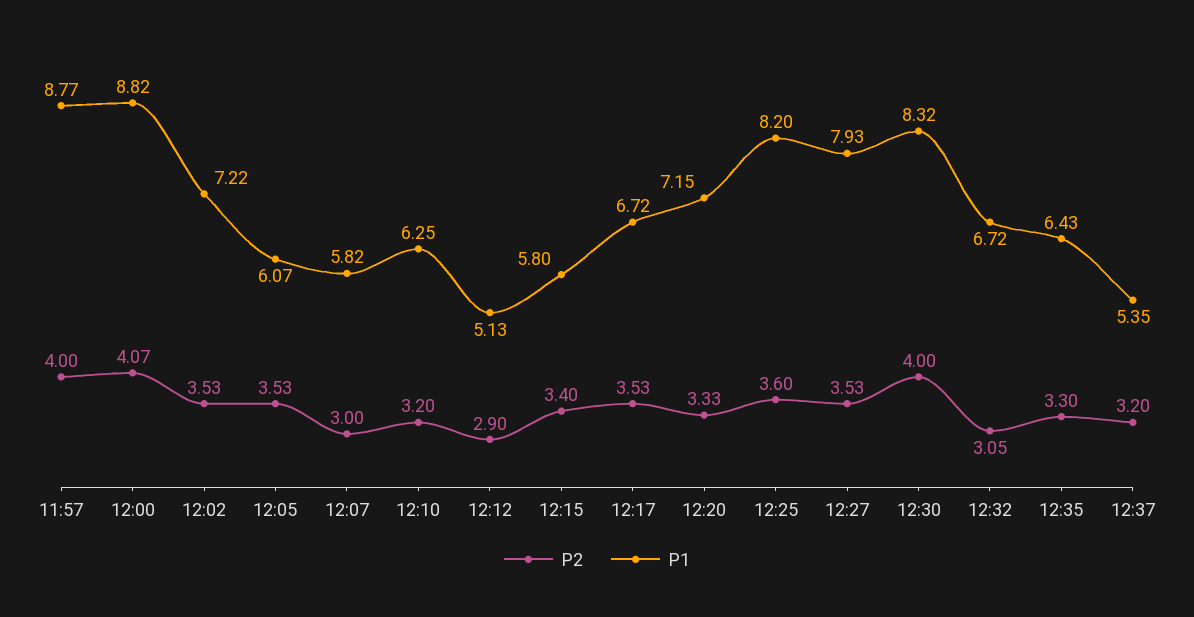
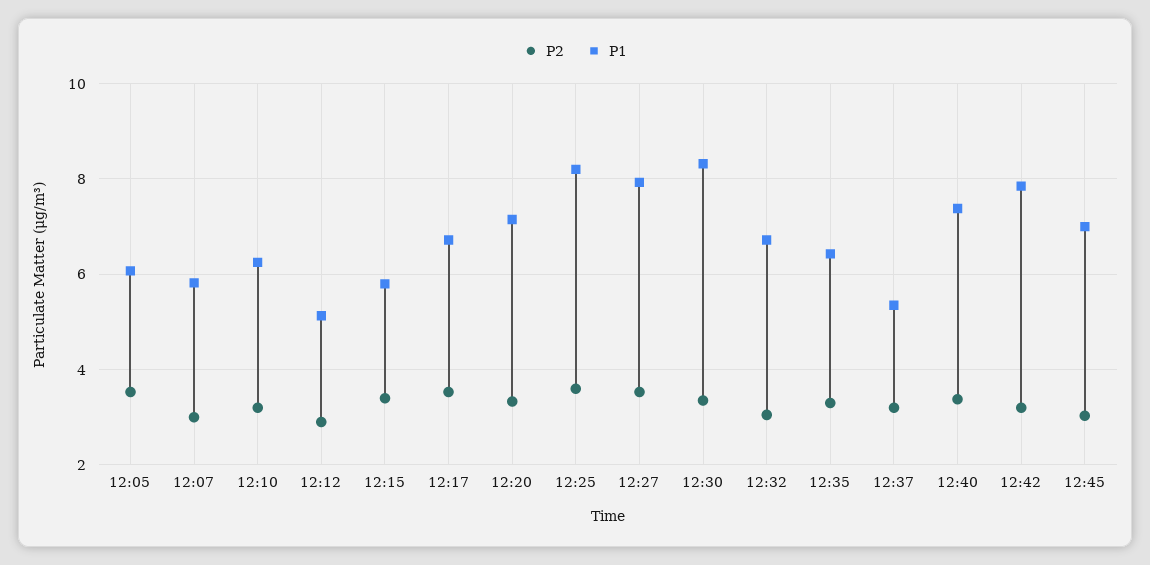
P2, 11:57: 4 -> none
P1, 11:57: 8.77 -> none
P2, 12:00: 4.07 -> none
P1, 12:00: 8.82 -> none
P2, 12:02: 3.53 -> none
P1, 12:02: 7.22 -> none
P2, 12:30: 4 -> 3.4
P2, 12:40: none -> 3.4
P1, 12:40: none -> 7.4
P2, 12:42: none -> 3.2
P1, 12:42: none -> 7.8
P2, 12:45: none -> 3
P1, 12:45: none -> 7

